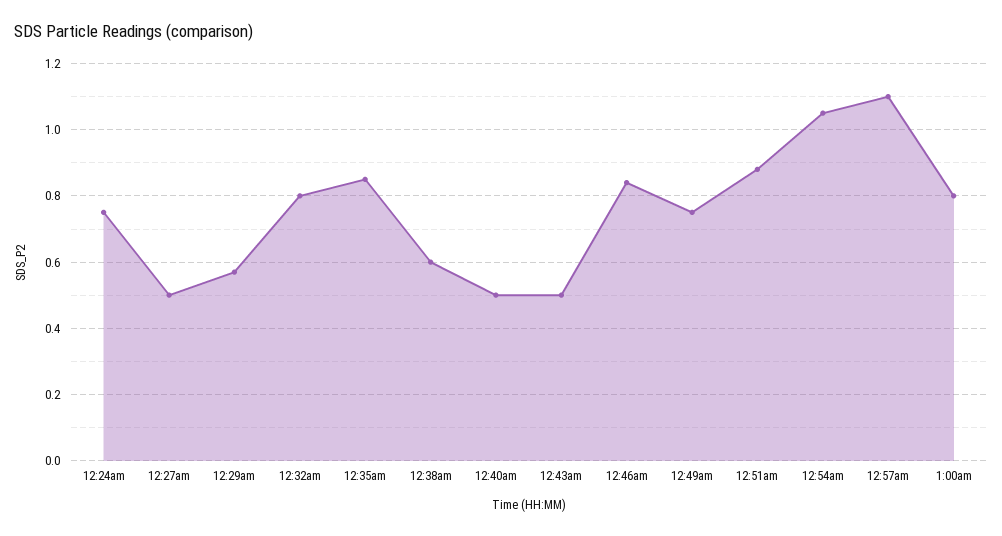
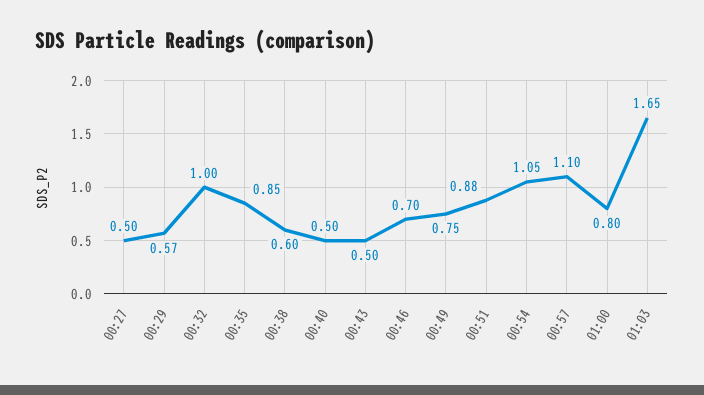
12:24am: 0.75 -> none
12:32am: 0.8 -> 1
12:46am: 0.85 -> 0.7
01:03: none -> 1.65

